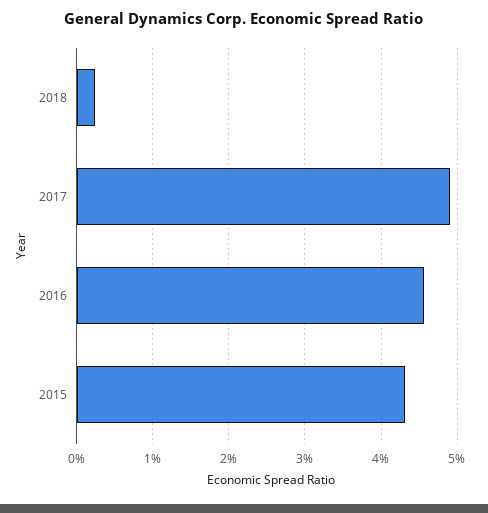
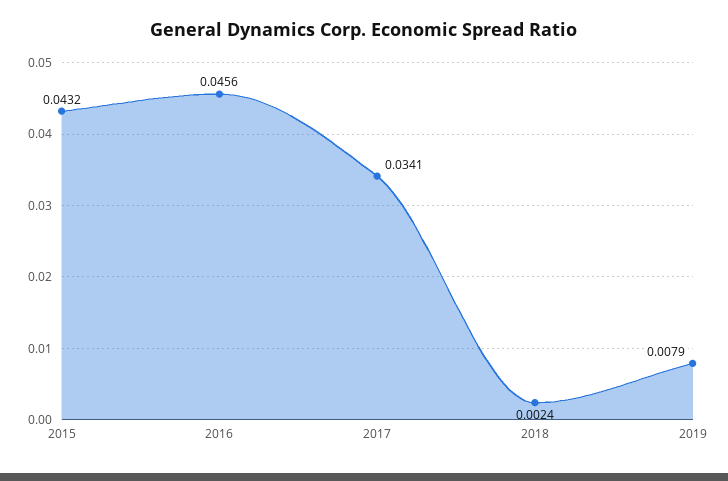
2017: 0.049 -> 0.0341
2019: none -> 0.0079

